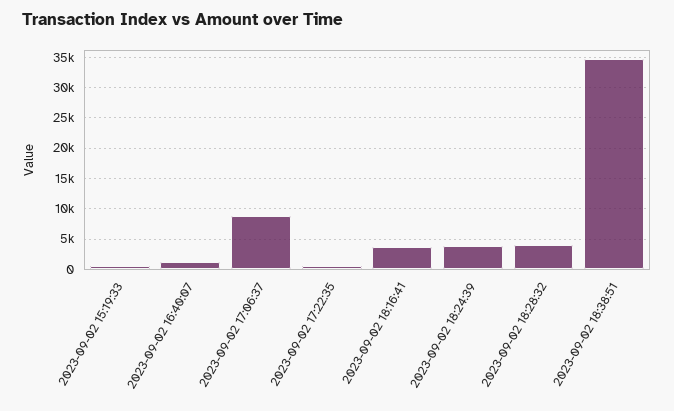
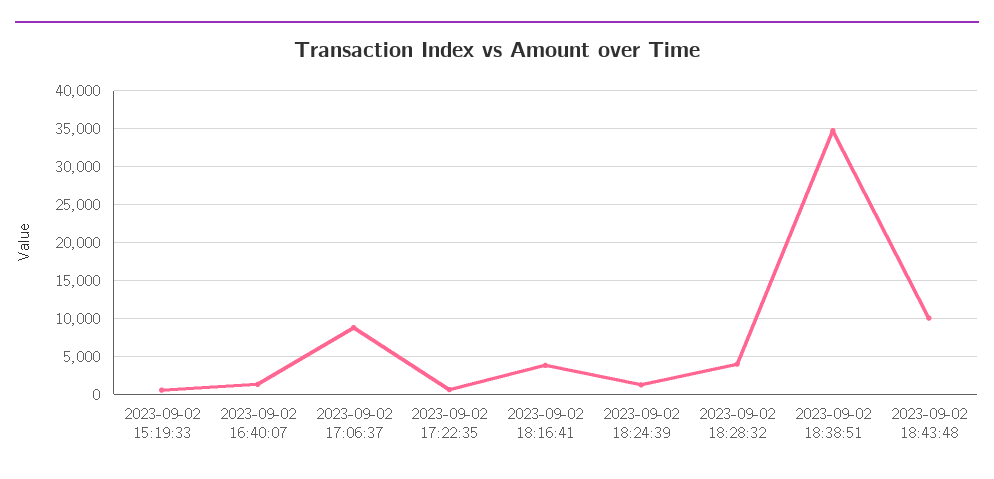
2023-09-02 18:24:39: 4000 -> 1000
2023-09-02 18:43:48: none -> 10000

